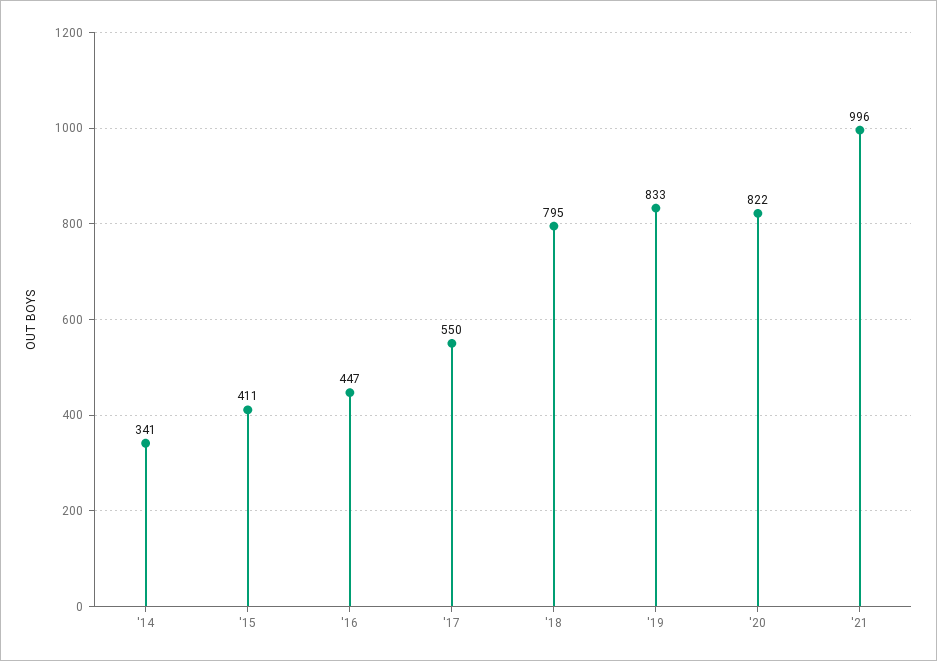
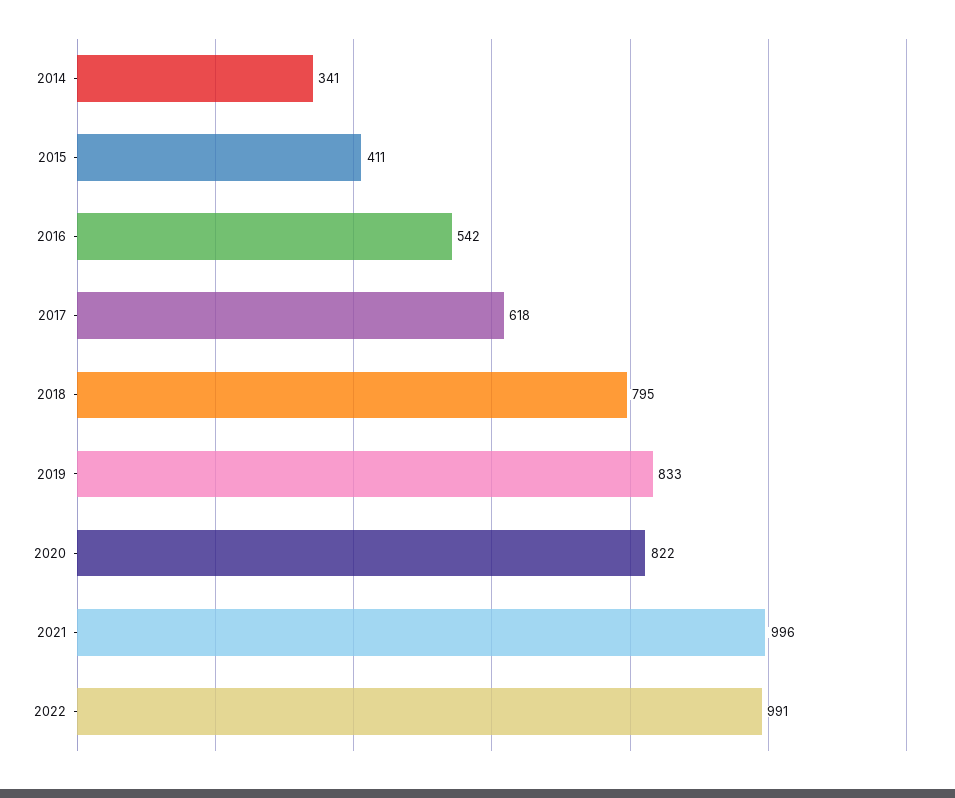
'16: 447 -> 542
'17: 550 -> 618
2022: none -> 991

